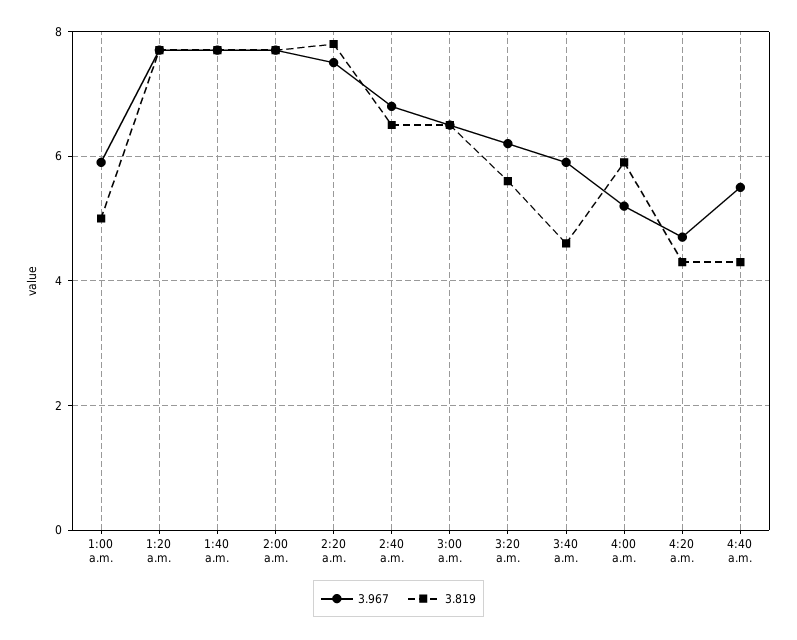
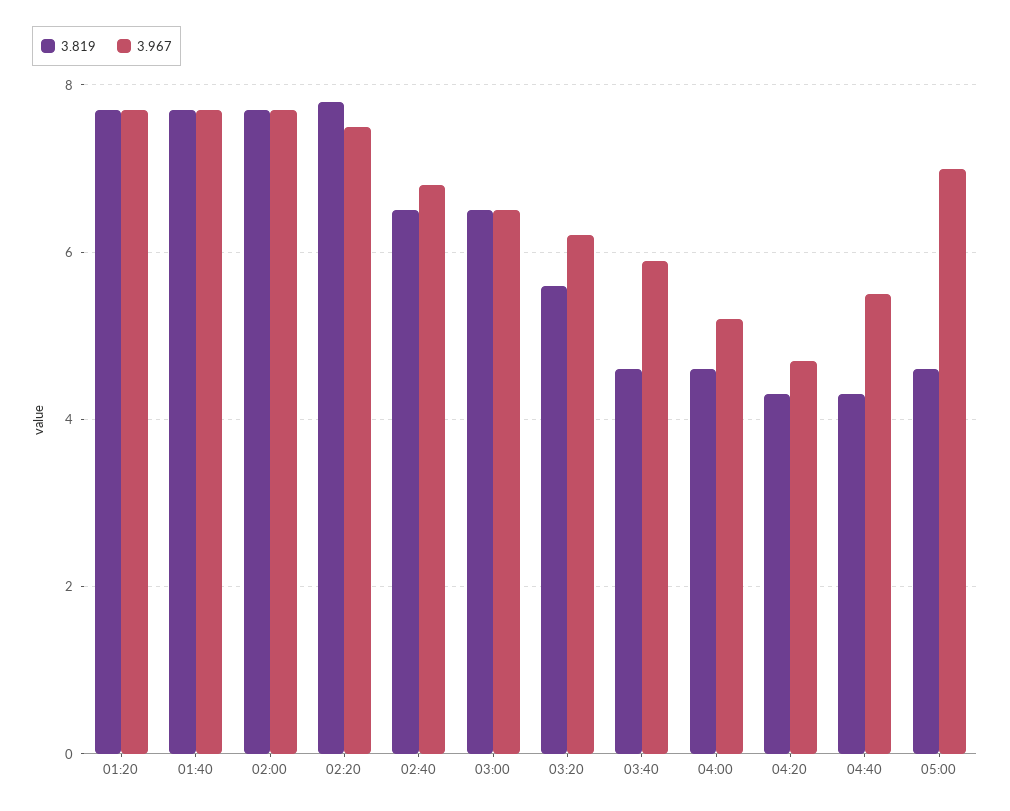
3.967, 1:00 a.m.: 6 -> none
3.819, 1:00 a.m.: 5 -> none
3.819, 4:00 a.m.: 6 -> 4.5
3.819, 05:00: none -> 4.5
3.967, 05:00: none -> 7

